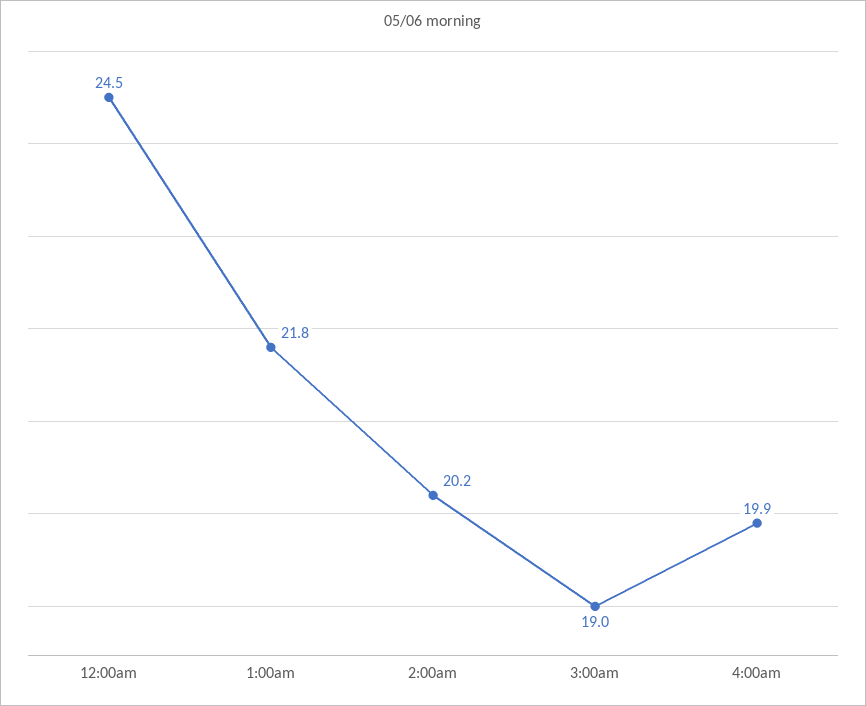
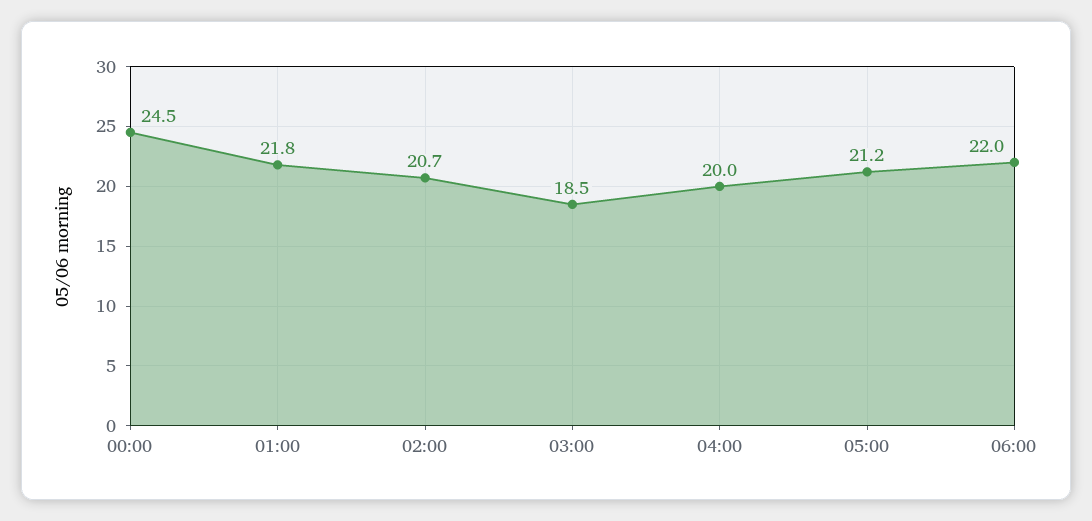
2:00am: 20.2 -> 20.7
3:00am: 19 -> 18.5
4:00am: 19.9 -> 20
05:00: none -> 21.2
06:00: none -> 22

